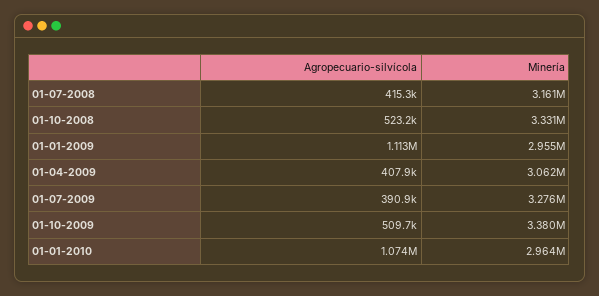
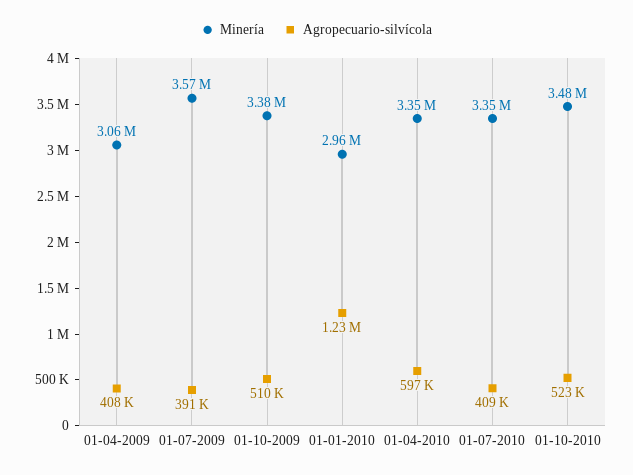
Agropecuario-silvícola, 01-07-2008: 415300 -> none
Minería, 01-07-2008: 3161000 -> none
Agropecuario-silvícola, 01-10-2008: 523200 -> none
Minería, 01-10-2008: 3331000 -> none
Agropecuario-silvícola, 01-01-2009: 1113000 -> none
Minería, 01-01-2009: 2955000 -> none
Minería, 01-07-2009: 3276000 -> 3570000
Agropecuario-silvícola, 01-01-2010: 1074000 -> 1230000
Minería, 01-04-2010: none -> 3350000
Agropecuario-silvícola, 01-04-2010: none -> 597000
Minería, 01-07-2010: none -> 3350000
Agropecuario-silvícola, 01-07-2010: none -> 409000
Minería, 01-10-2010: none -> 3480000
Agropecuario-silvícola, 01-10-2010: none -> 523000

